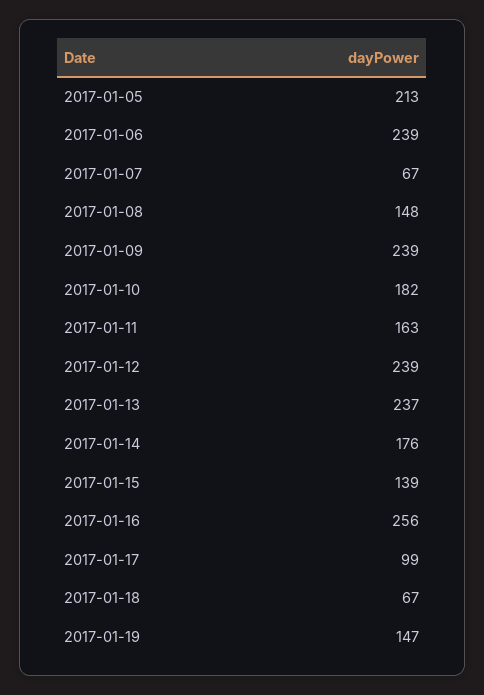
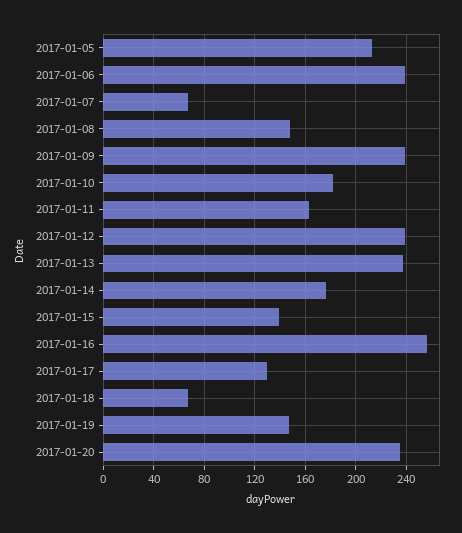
2017-01-17: 99 -> 130
2017-01-20: none -> 235

